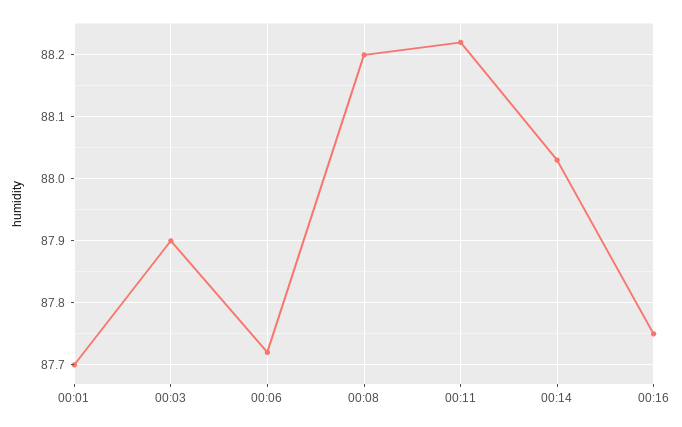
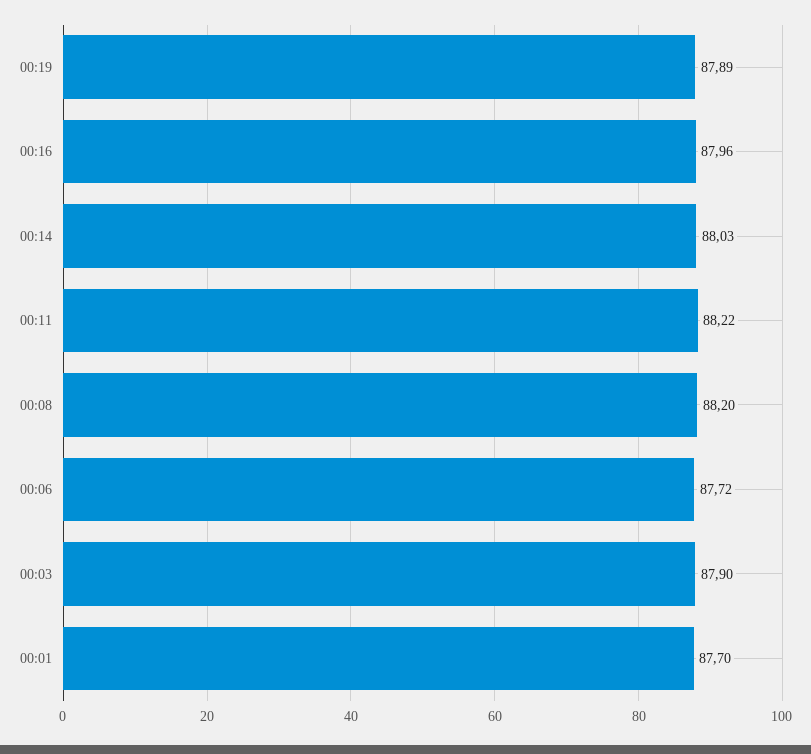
00:16: 87.75 -> 87.96
00:19: none -> 87.89

